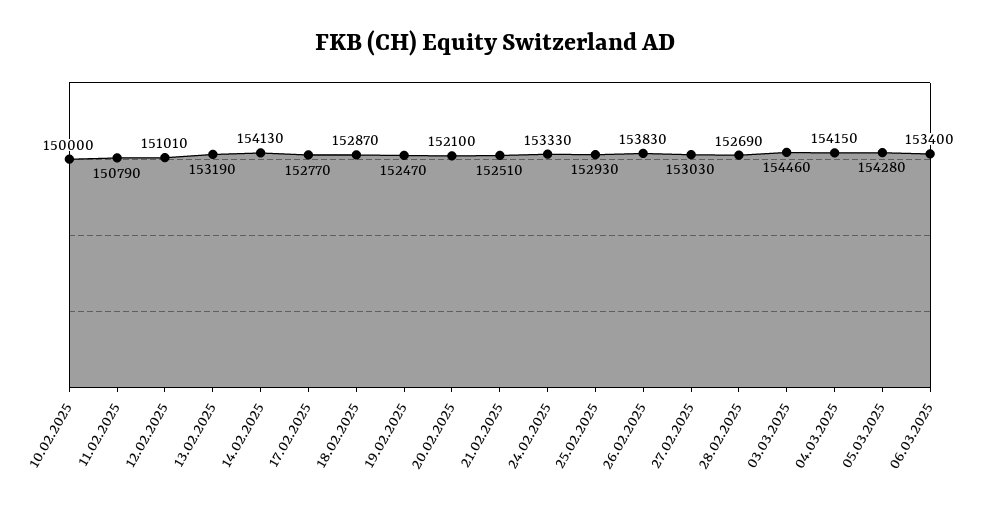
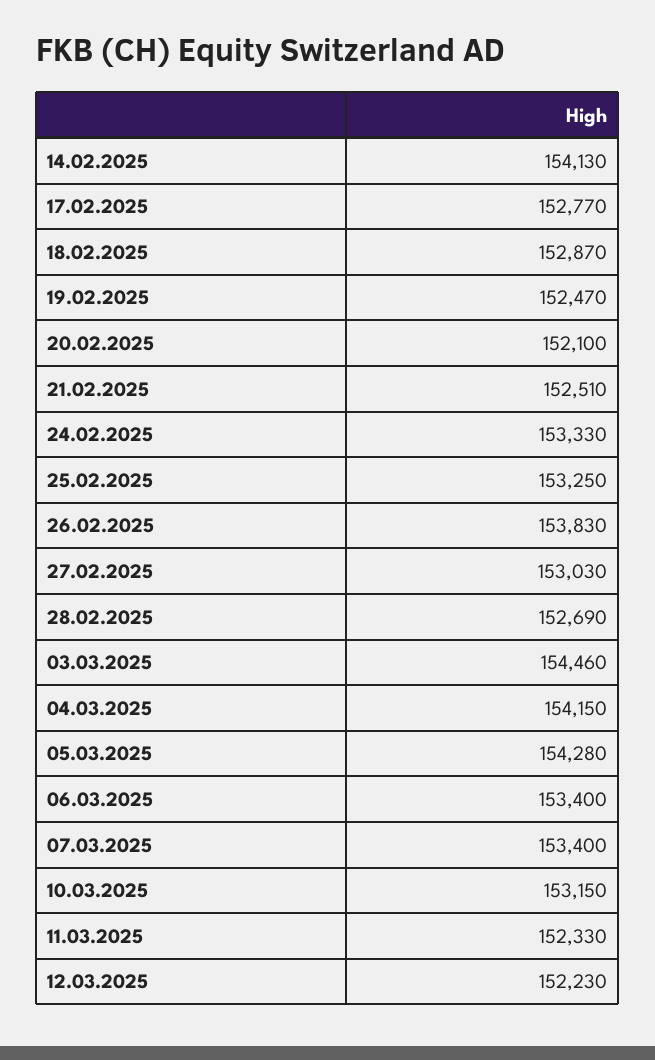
10.02.2025: 150000 -> none
11.02.2025: 150790 -> none
12.02.2025: 151010 -> none
13.02.2025: 153190 -> none
25.02.2025: 152930 -> 153250
07.03.2025: none -> 153400
10.03.2025: none -> 153150
11.03.2025: none -> 152330
12.03.2025: none -> 152230

